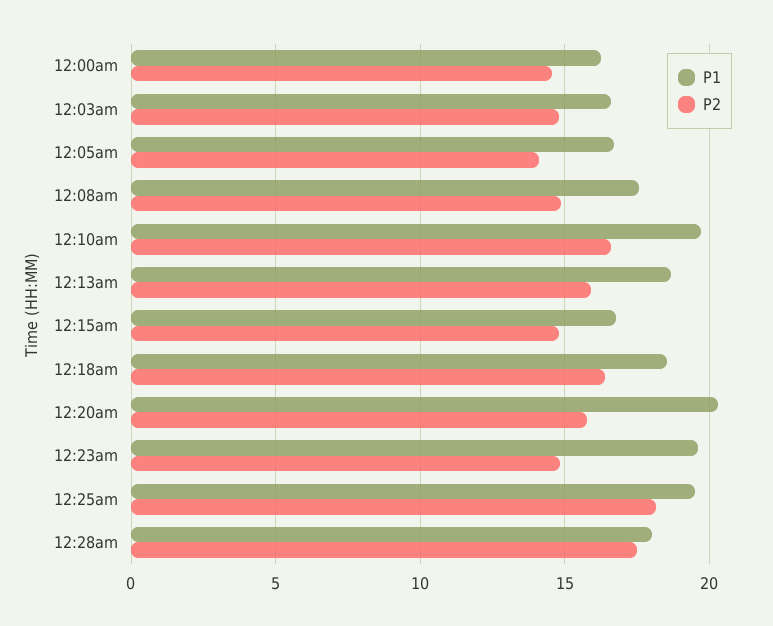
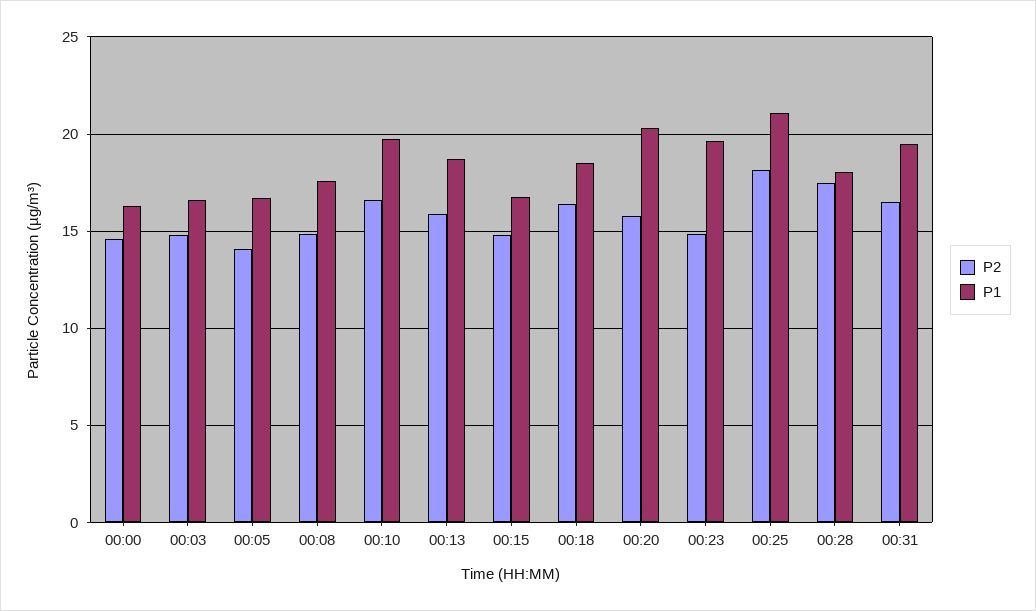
P1, 12:25am: 19.5 -> 21
P2, 00:31: none -> 16.5
P1, 00:31: none -> 19.5

